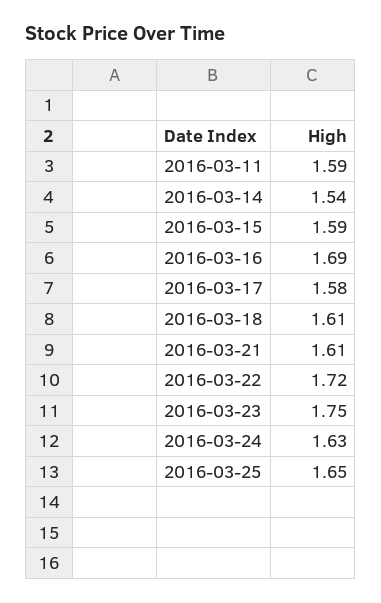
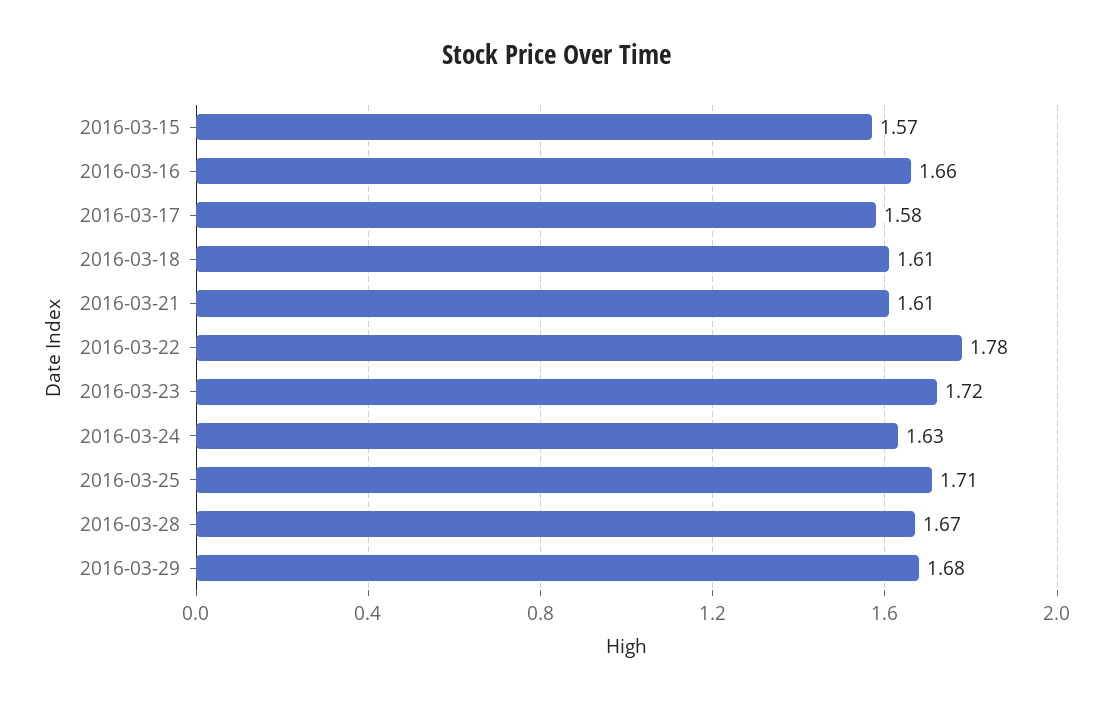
2016-03-11: 1.59 -> none
2016-03-14: 1.54 -> none
2016-03-15: 1.59 -> 1.57
2016-03-16: 1.69 -> 1.66
2016-03-22: 1.72 -> 1.78
2016-03-23: 1.75 -> 1.72
2016-03-25: 1.65 -> 1.71
2016-03-28: none -> 1.67
2016-03-29: none -> 1.68

